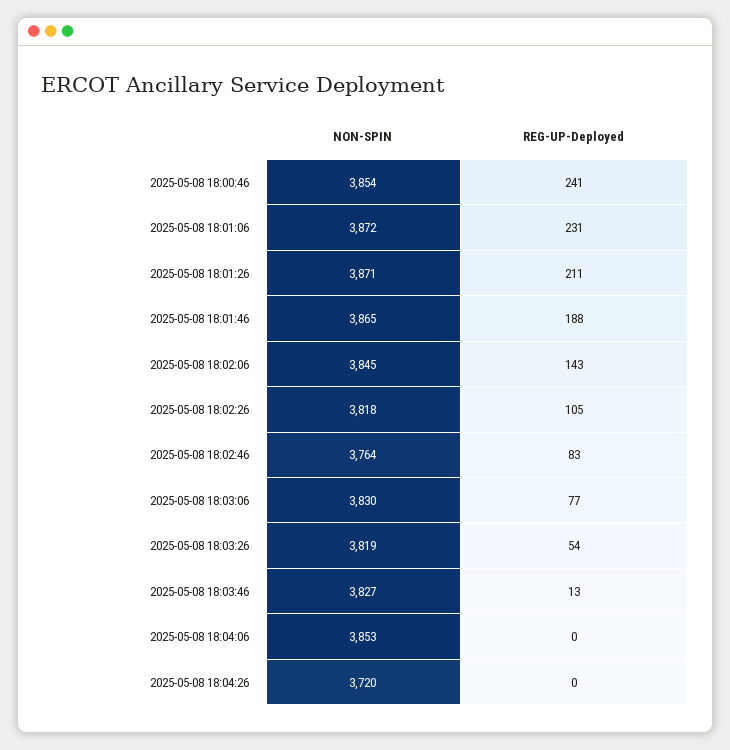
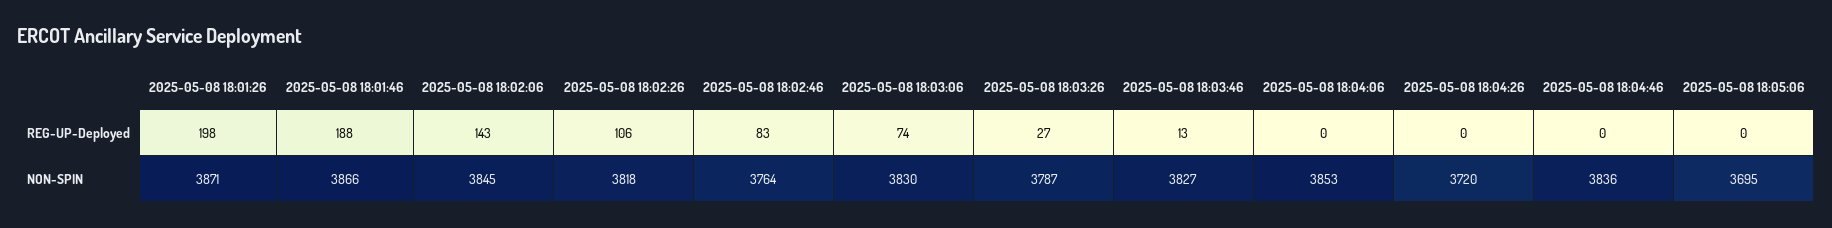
NON-SPIN, 2025-05-08 18:00:46: 3854 -> none
REG-UP-Deployed, 2025-05-08 18:00:46: 241 -> none
NON-SPIN, 2025-05-08 18:01:06: 3872 -> none
REG-UP-Deployed, 2025-05-08 18:01:06: 231 -> none
REG-UP-Deployed, 2025-05-08 18:01:26: 211 -> 198
NON-SPIN, 2025-05-08 18:01:46: 3865 -> 3866
REG-UP-Deployed, 2025-05-08 18:02:26: 105 -> 106
REG-UP-Deployed, 2025-05-08 18:03:06: 77 -> 74
NON-SPIN, 2025-05-08 18:03:26: 3819 -> 3787
REG-UP-Deployed, 2025-05-08 18:03:26: 54 -> 27
REG-UP-Deployed, 2025-05-08 18:04:46: none -> 0
REG-UP-Deployed, 2025-05-08 18:05:06: none -> 0
NON-SPIN, 2025-05-08 18:04:46: none -> 3836
NON-SPIN, 2025-05-08 18:05:06: none -> 3695

